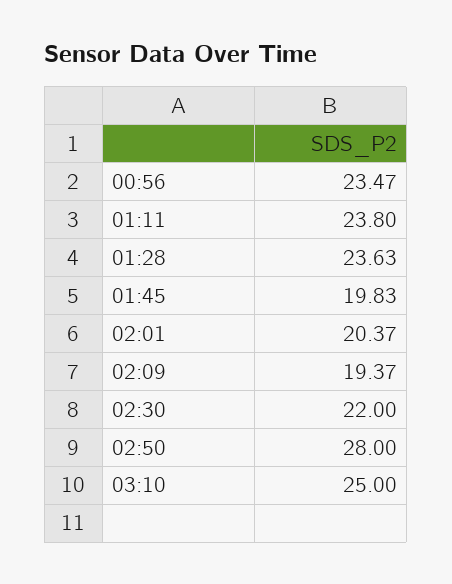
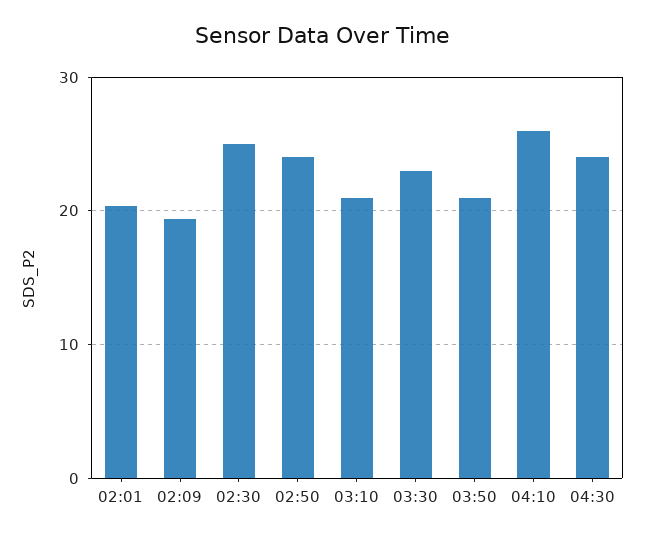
00:56: 23.47 -> none
01:11: 23.8 -> none
01:28: 23.63 -> none
01:45: 19.83 -> none
02:30: 22 -> 25
02:50: 28 -> 24
03:10: 25 -> 21
03:30: none -> 23
03:50: none -> 21
04:10: none -> 26
04:30: none -> 24

